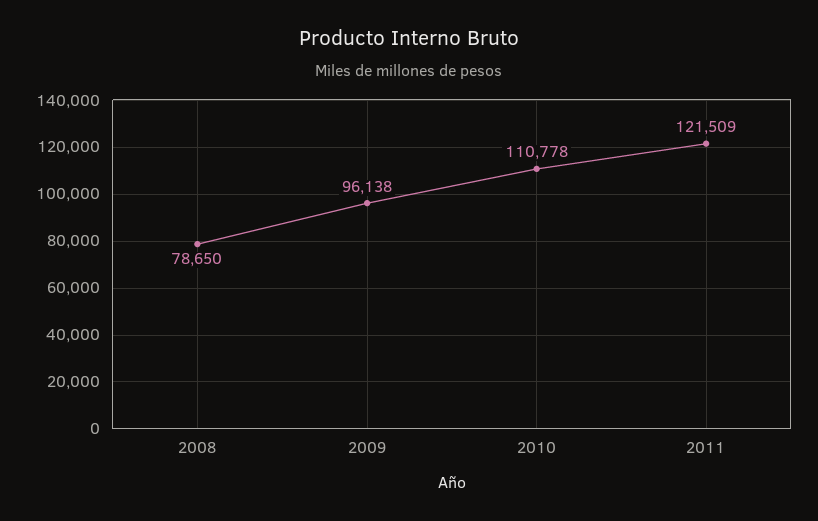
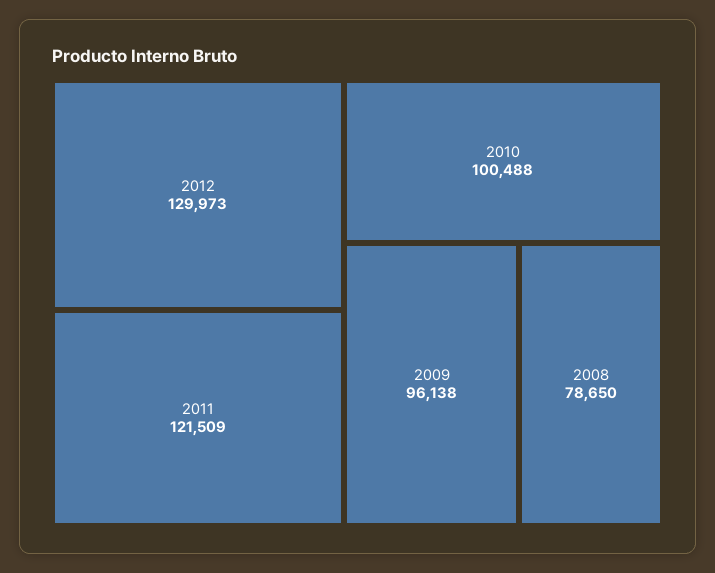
2010: 110778 -> 100488
2012: none -> 129973

